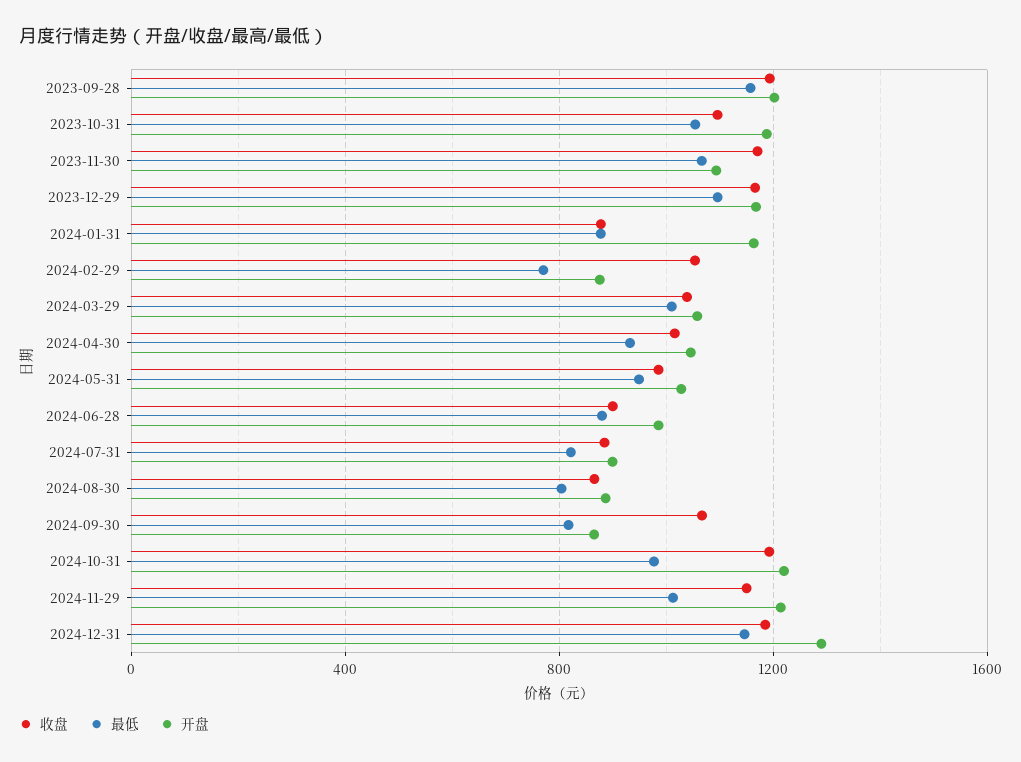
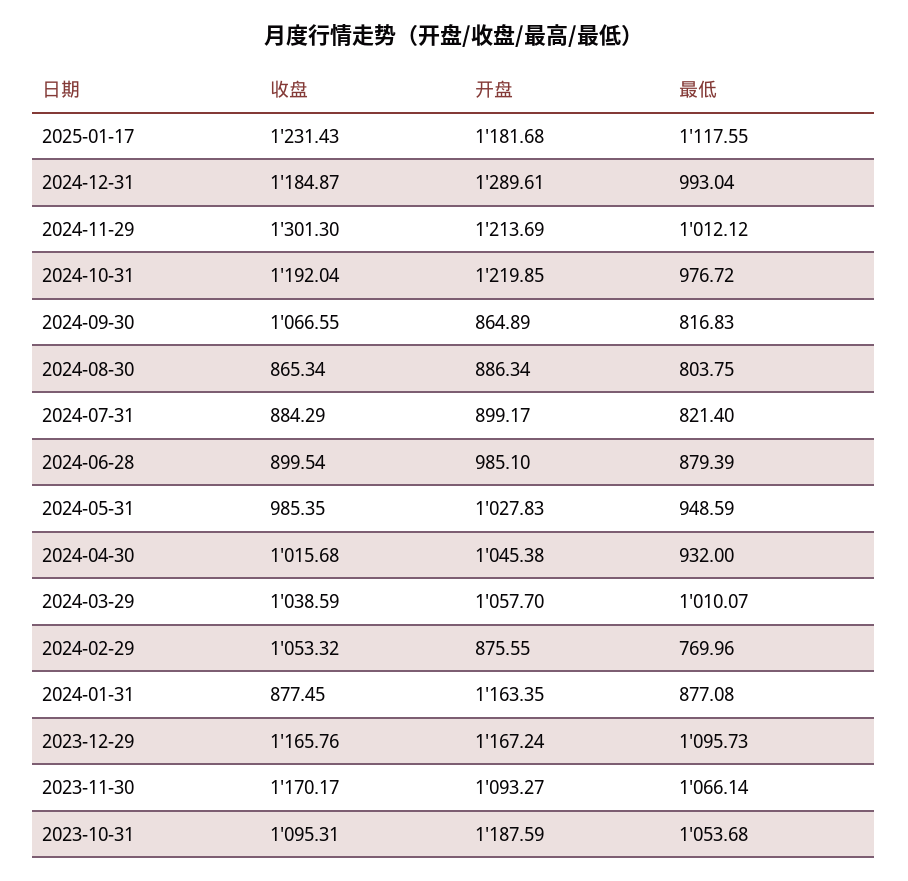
收盘, 2023-09-28: 1200 -> none
最低, 2023-09-28: 1150 -> none
开盘, 2023-09-28: 1200 -> none
收盘, 2024-11-29: 1150 -> 1301.3
最低, 2024-12-31: 1150 -> 993.04
收盘, 2025-01-17: none -> 1231.43
开盘, 2025-01-17: none -> 1181.68
最低, 2025-01-17: none -> 1117.55

